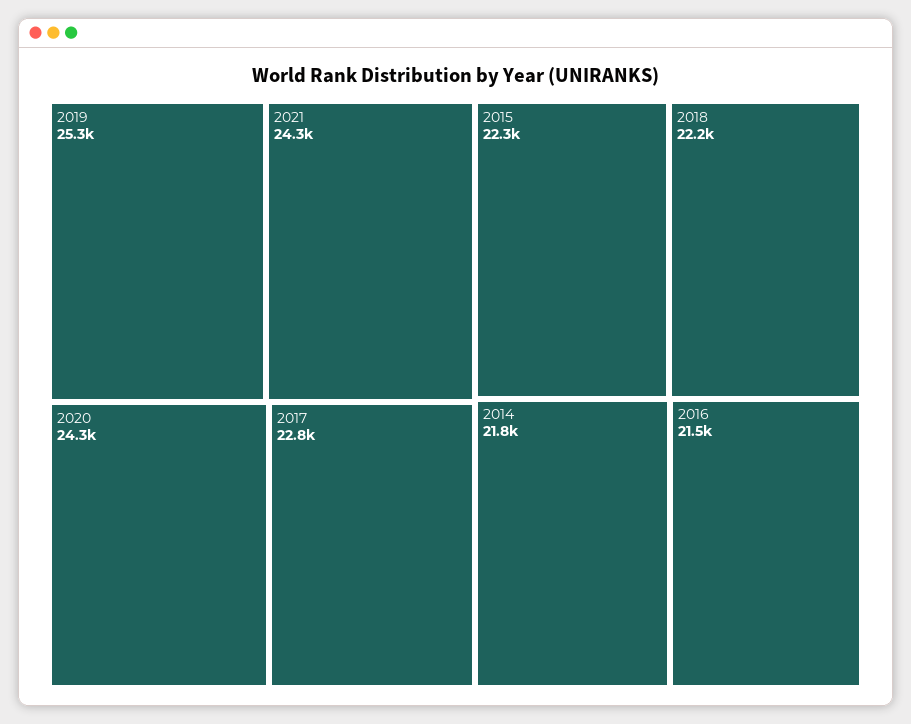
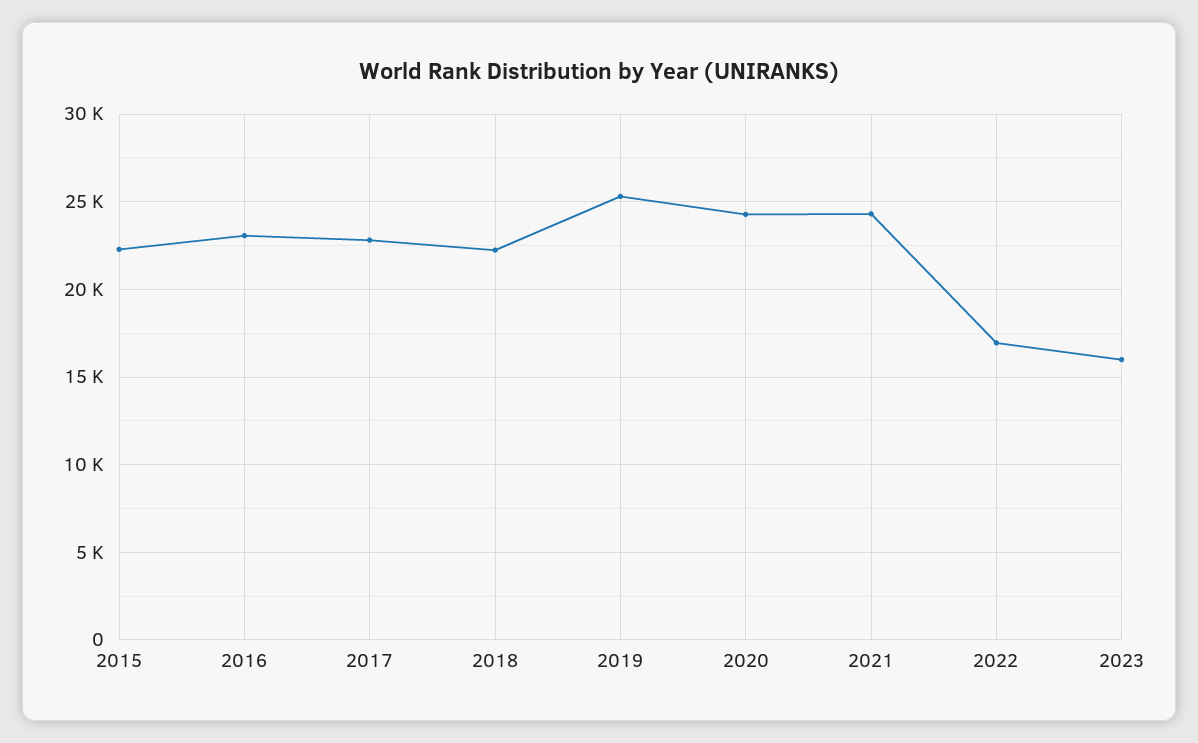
2014: 21800 -> none
2016: 21500 -> 23000
2022: none -> 17000
2023: none -> 16000

